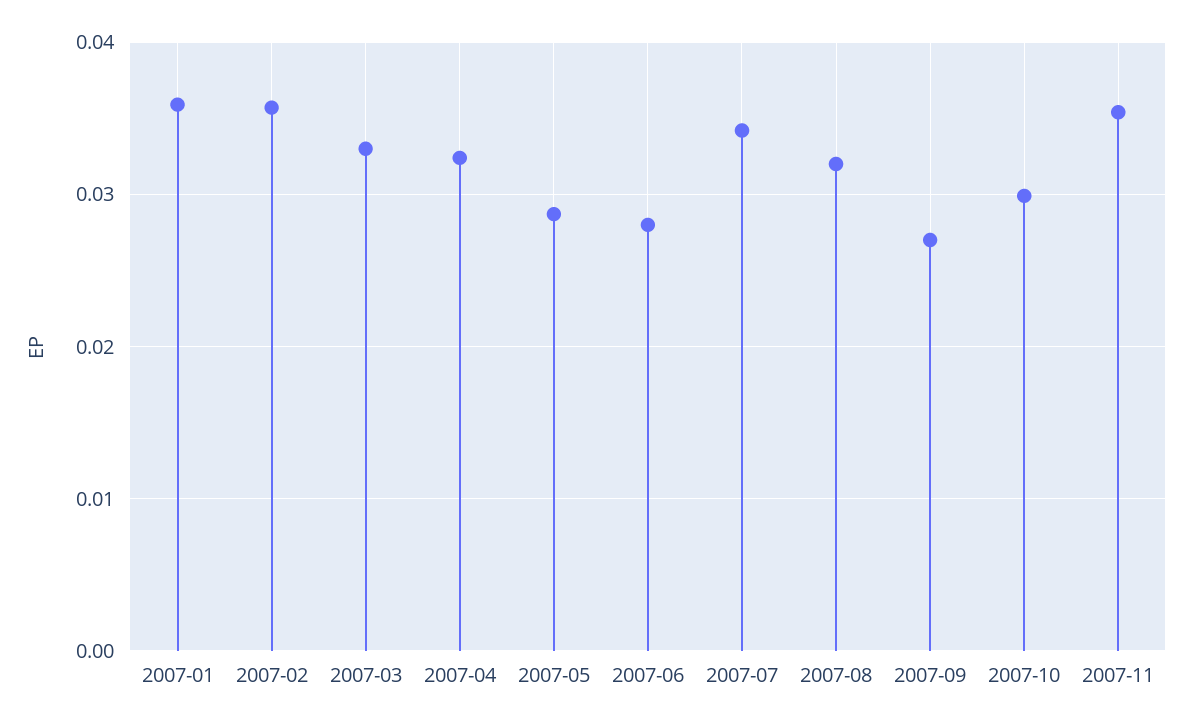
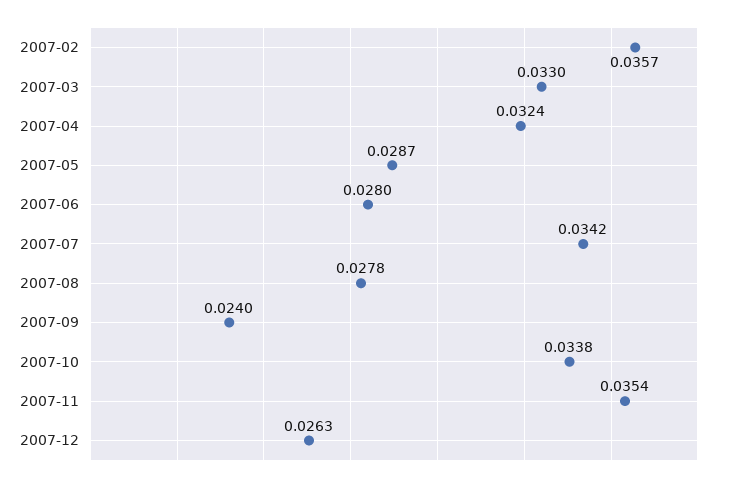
2007-01: 0.036 -> none
2007-08: 0.032 -> 0.0278
2007-09: 0.027 -> 0.024
2007-10: 0.03 -> 0.0338
2007-12: none -> 0.0263

